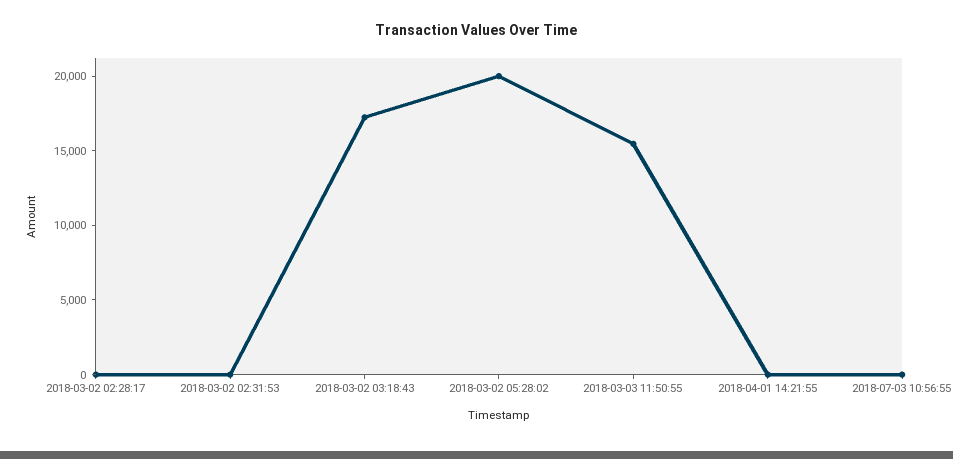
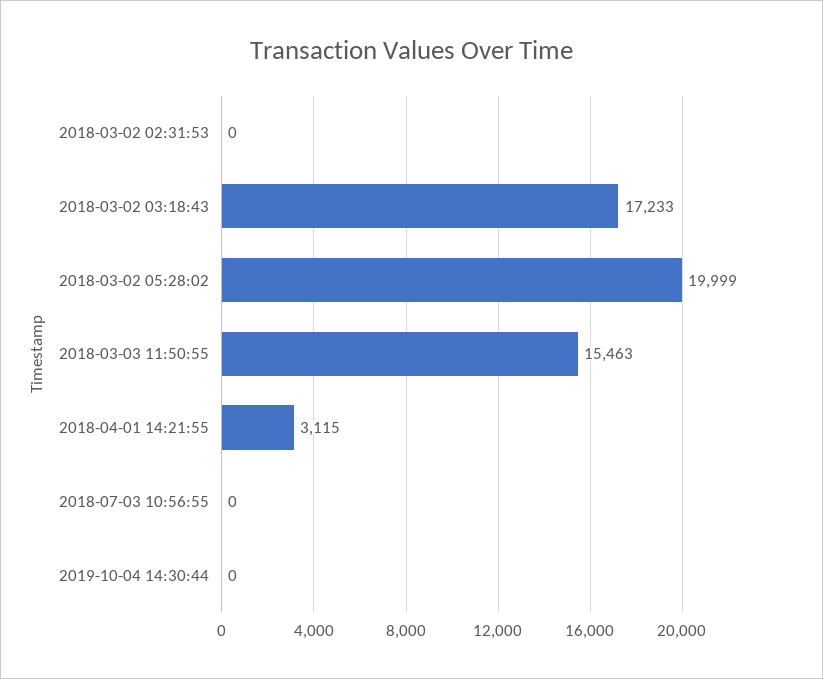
2018-03-02 02:28:17: 0 -> none
2018-04-01 14:21:55: 0 -> 3115
2019-10-04 14:30:44: none -> 0

